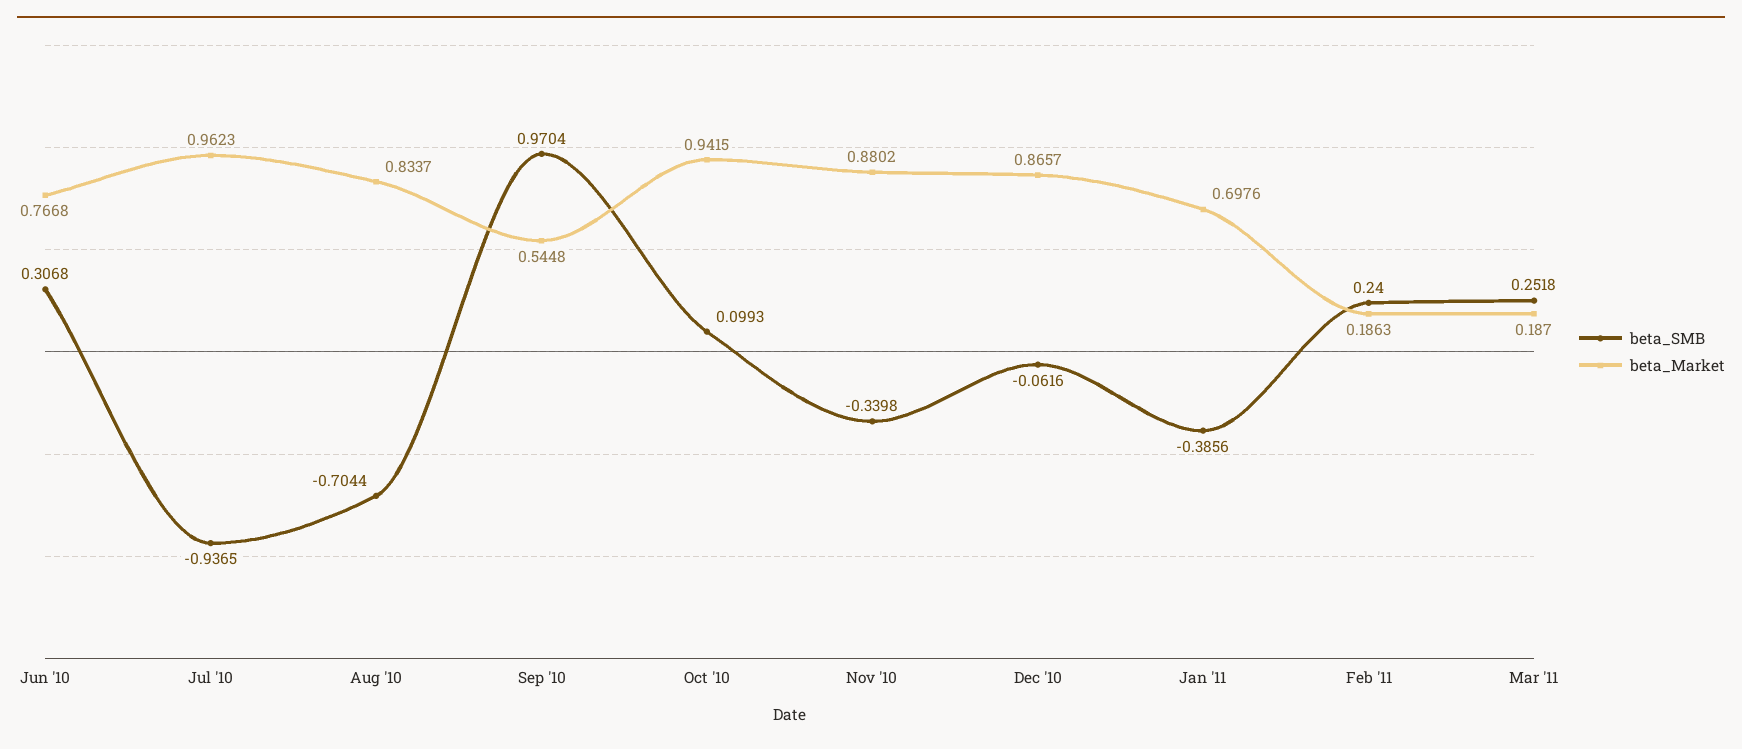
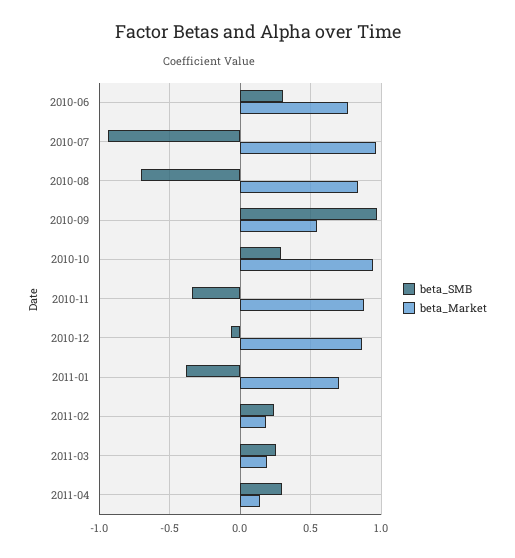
beta_SMB, Oct '10: 0.0993 -> 0.3
beta_SMB, 2011-04: none -> 0.3
beta_Market, 2011-04: none -> 0.15

